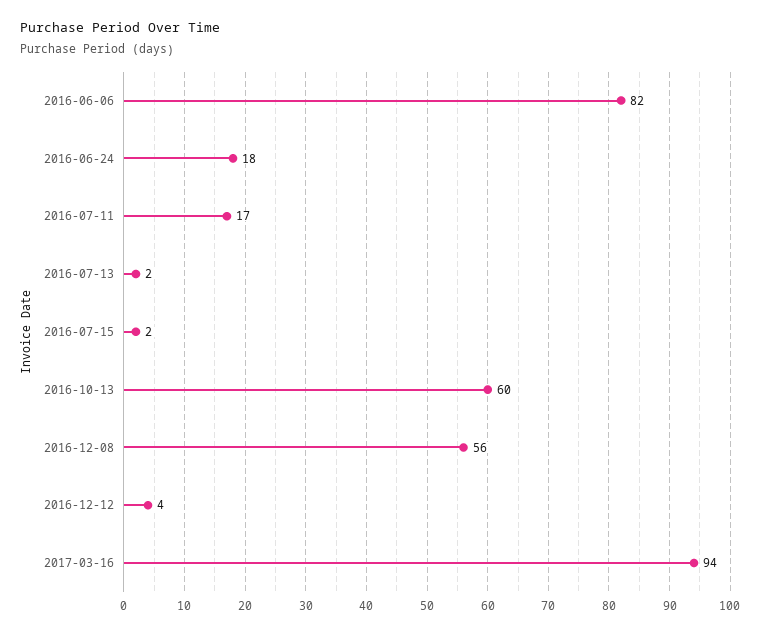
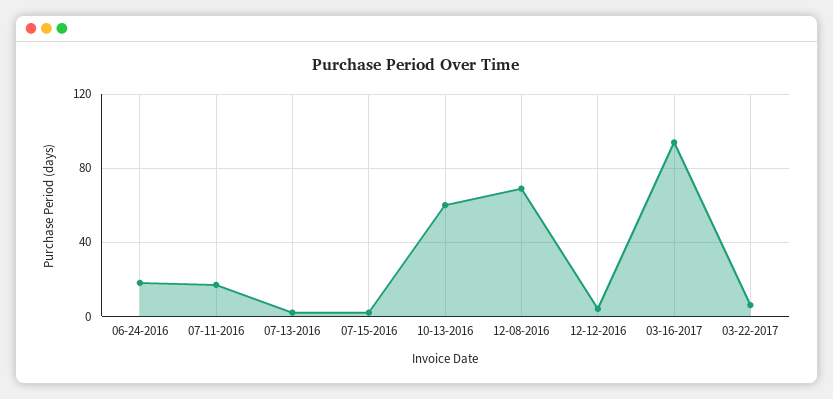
2016-06-06: 82 -> none
2016-12-08: 56 -> 70
03-22-2017: none -> 5

